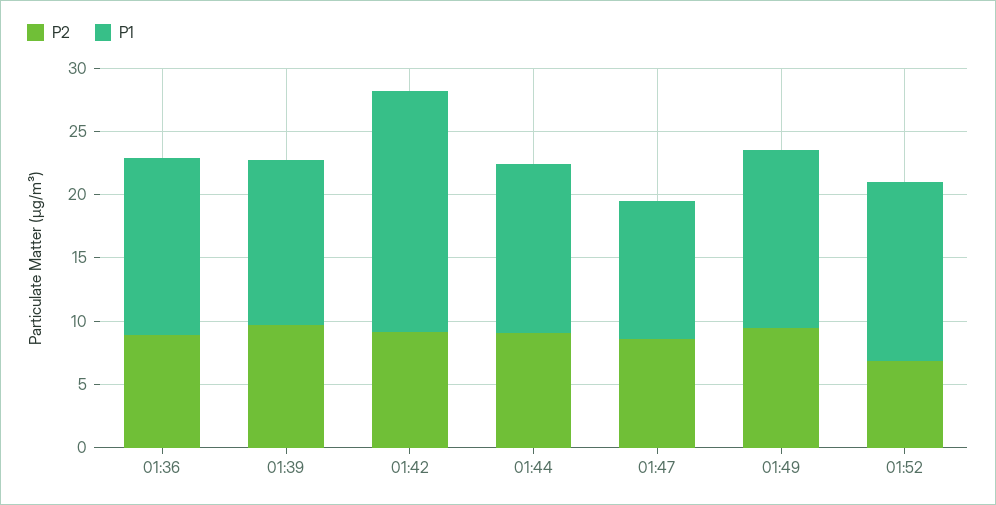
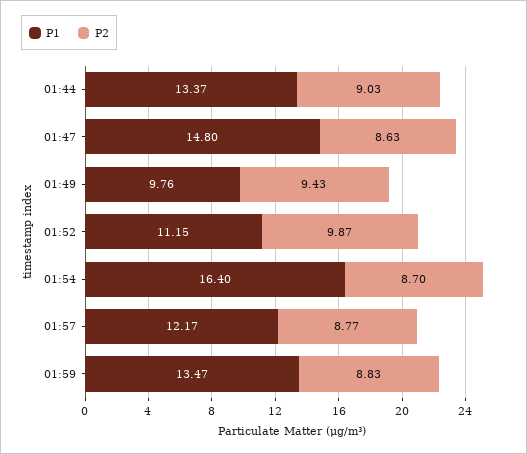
P2, 01:36: 9 -> none
P1, 01:36: 14 -> none
P2, 01:39: 10 -> none
P1, 01:39: 13 -> none
P2, 01:42: 9 -> none
P1, 01:42: 19 -> none
P1, 01:47: 11 -> 14.8
P1, 01:49: 14 -> 9.76
P2, 01:52: 7 -> 9.87
P1, 01:52: 14 -> 11.15
P1, 01:54: none -> 16.4
P2, 01:54: none -> 8.7
P1, 01:57: none -> 12.17
P2, 01:57: none -> 8.77
P1, 01:59: none -> 13.47
P2, 01:59: none -> 8.83

